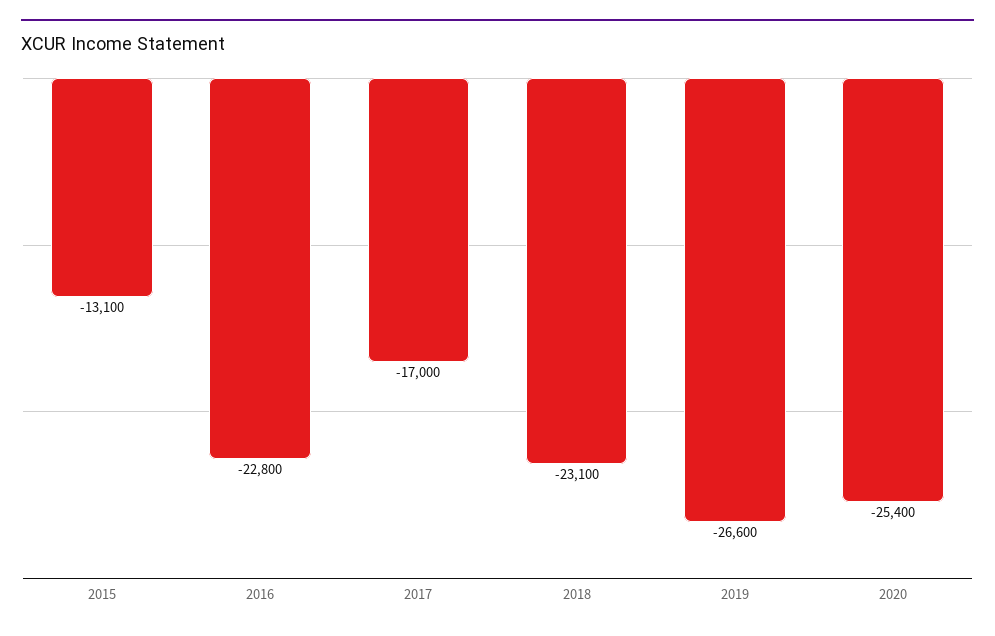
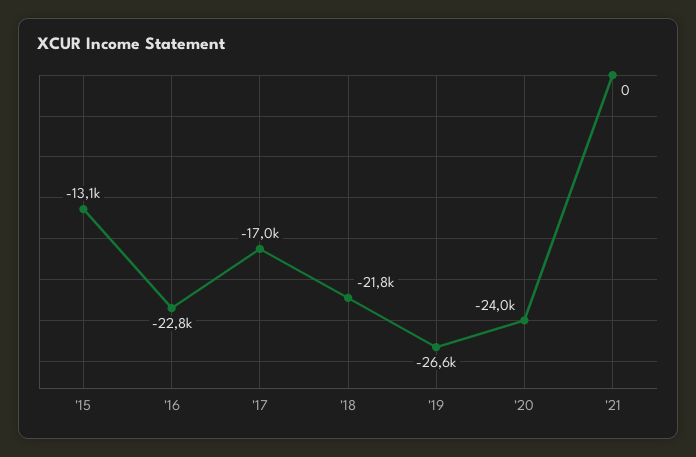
2018: -23100 -> -21800
2020: -25400 -> -24000
'21: none -> 0

